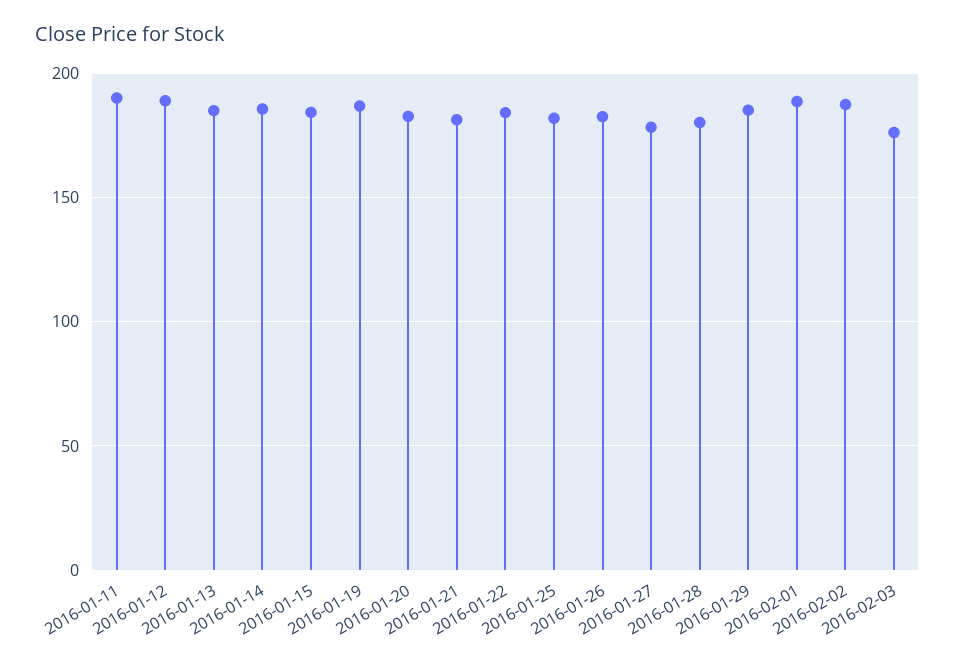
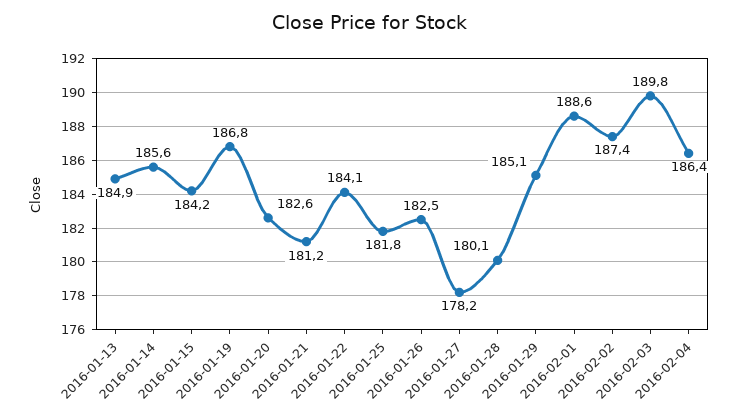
2016-01-11: 190 -> none
2016-01-12: 190 -> none
2016-02-03: 175 -> 189.8
2016-02-04: none -> 186.4

